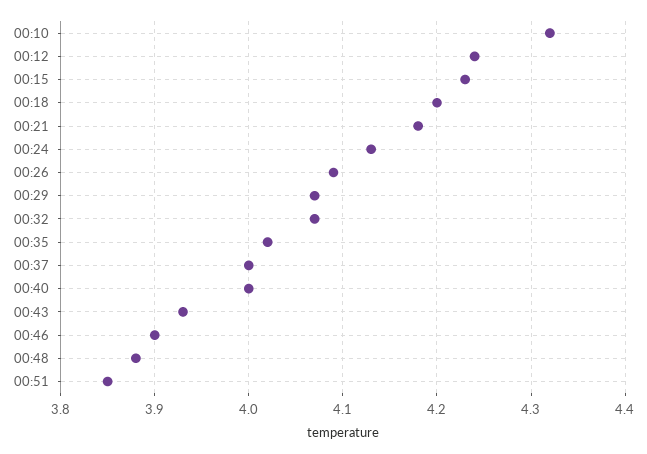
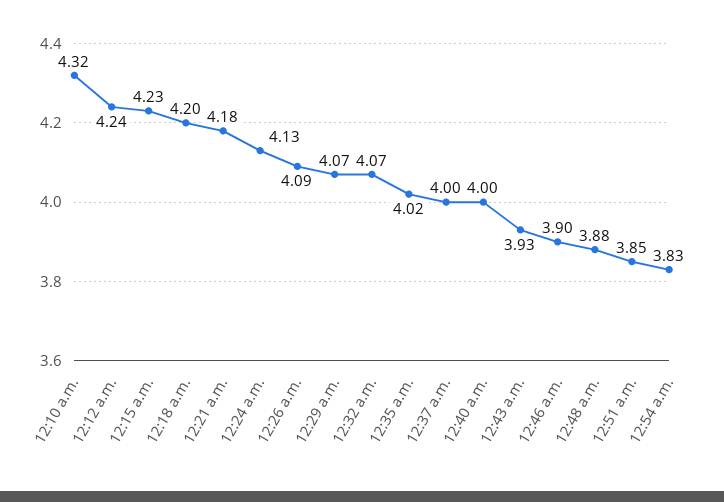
12:54 a.m.: none -> 3.83

